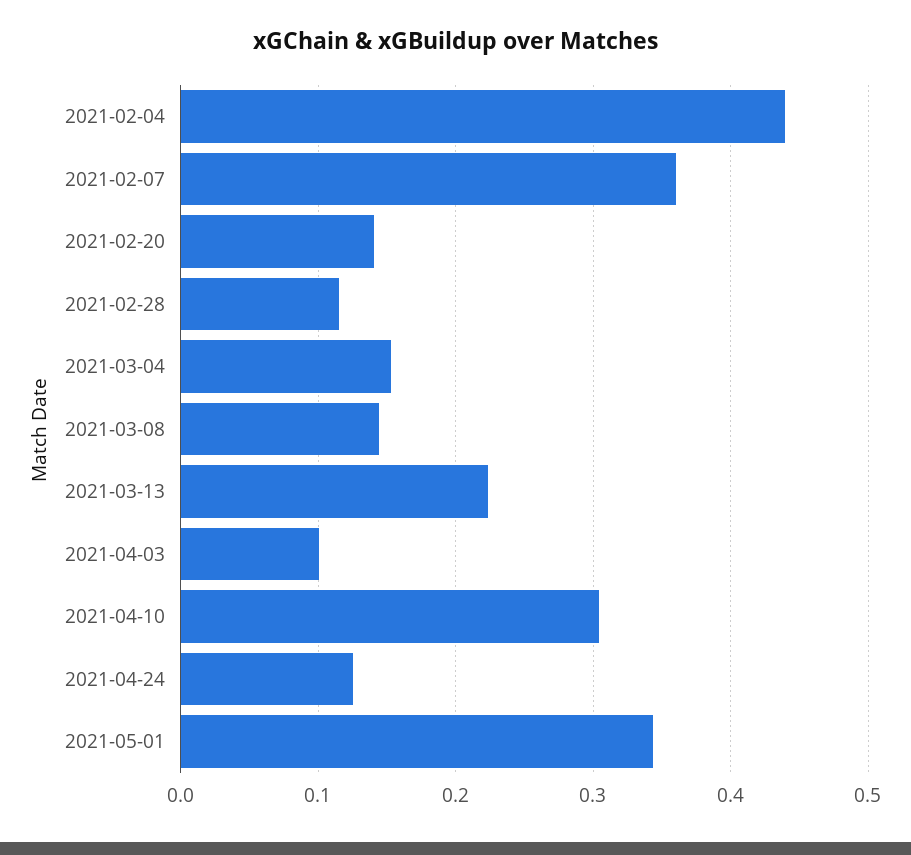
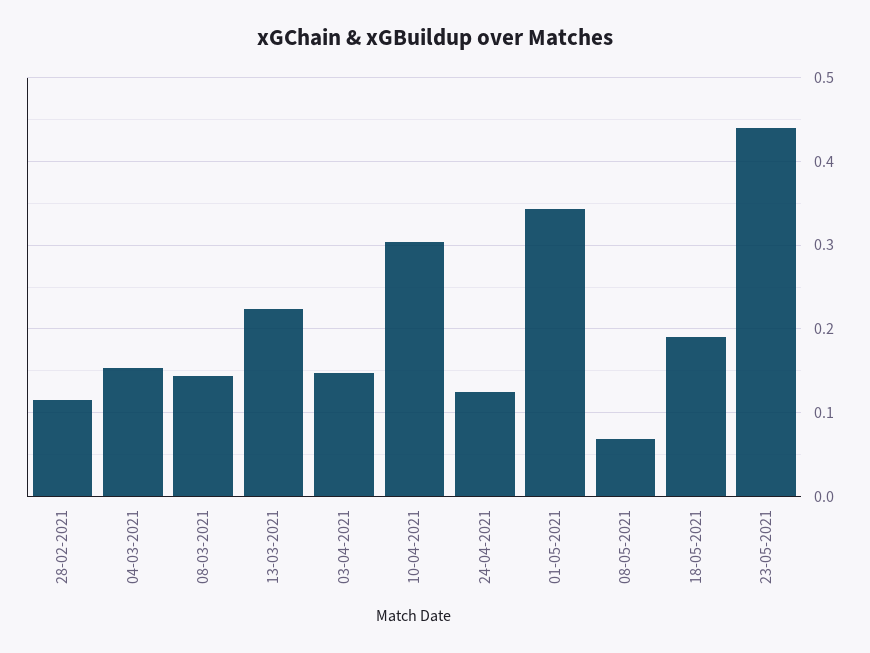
2021-02-04: 0.44 -> none
2021-02-07: 0.36 -> none
2021-02-20: 0.14 -> none
2021-04-03: 0.1 -> 0.15
08-05-2021: none -> 0.07
18-05-2021: none -> 0.19
23-05-2021: none -> 0.44

